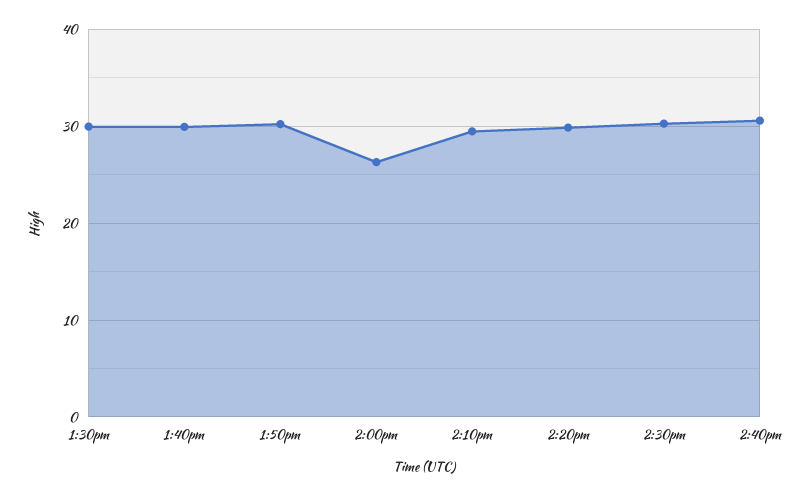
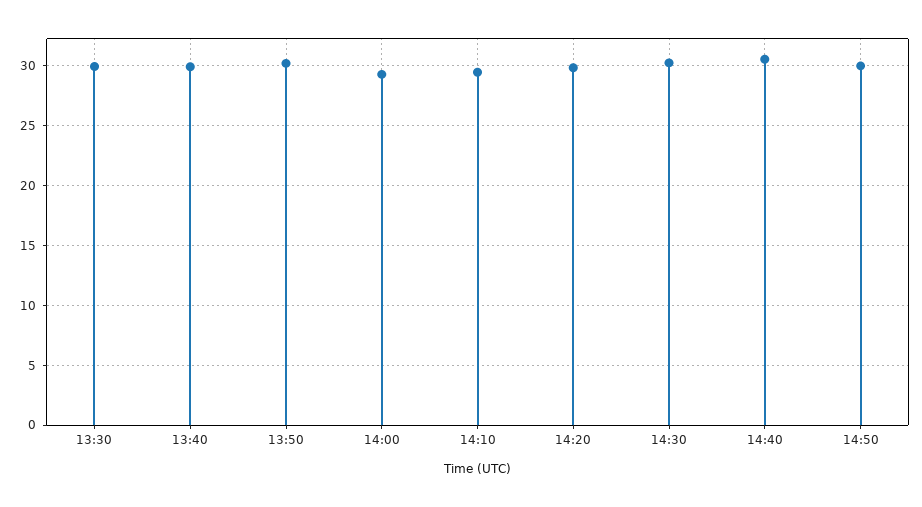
2:00pm: 26 -> 29
14:50: none -> 30

